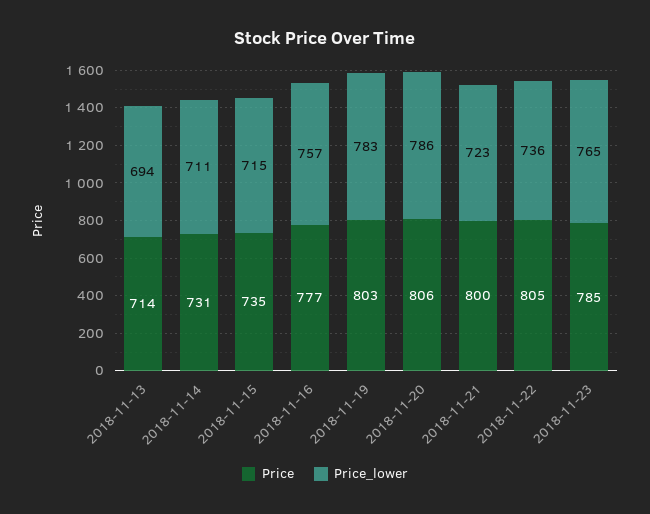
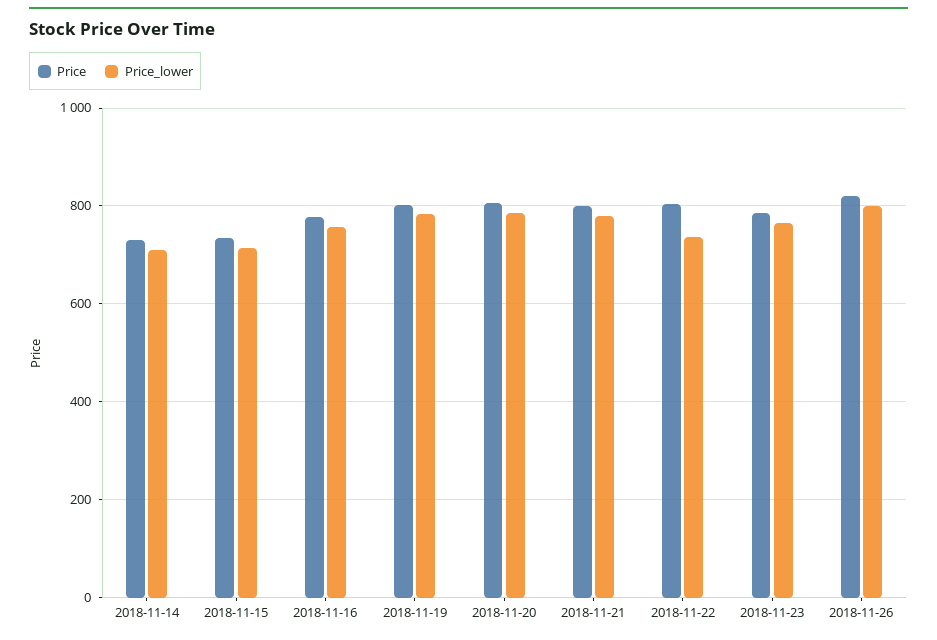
Price, 2018-11-13: 714 -> none
Price_lower, 2018-11-13: 694 -> none
Price_lower, 2018-11-21: 723 -> 780
Price, 2018-11-26: none -> 820
Price_lower, 2018-11-26: none -> 800

